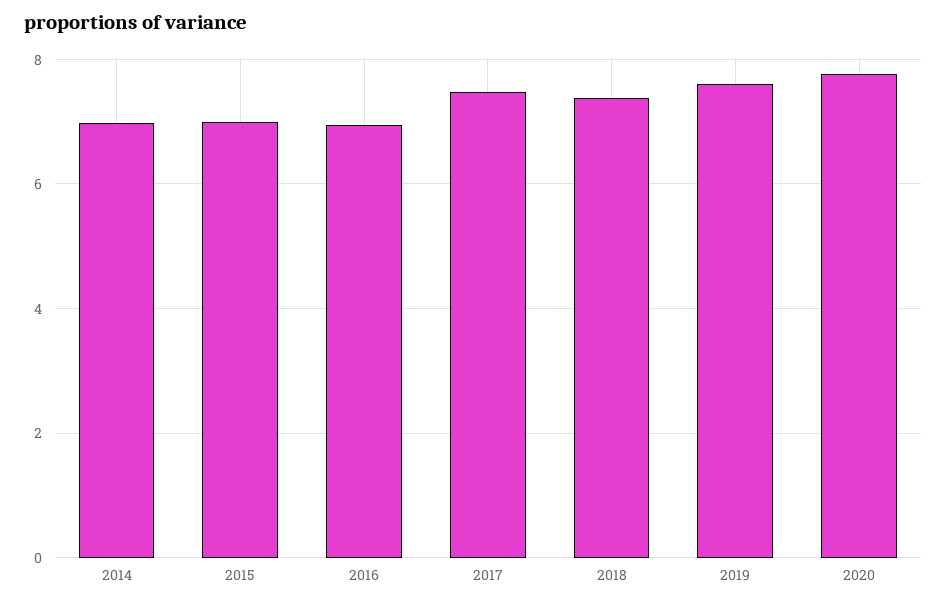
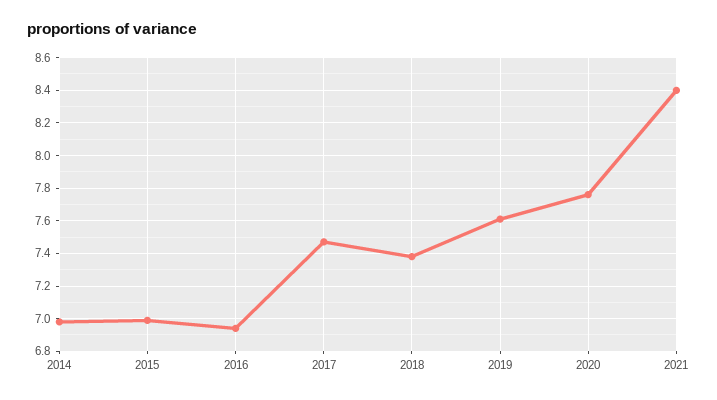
2021: none -> 8.4

